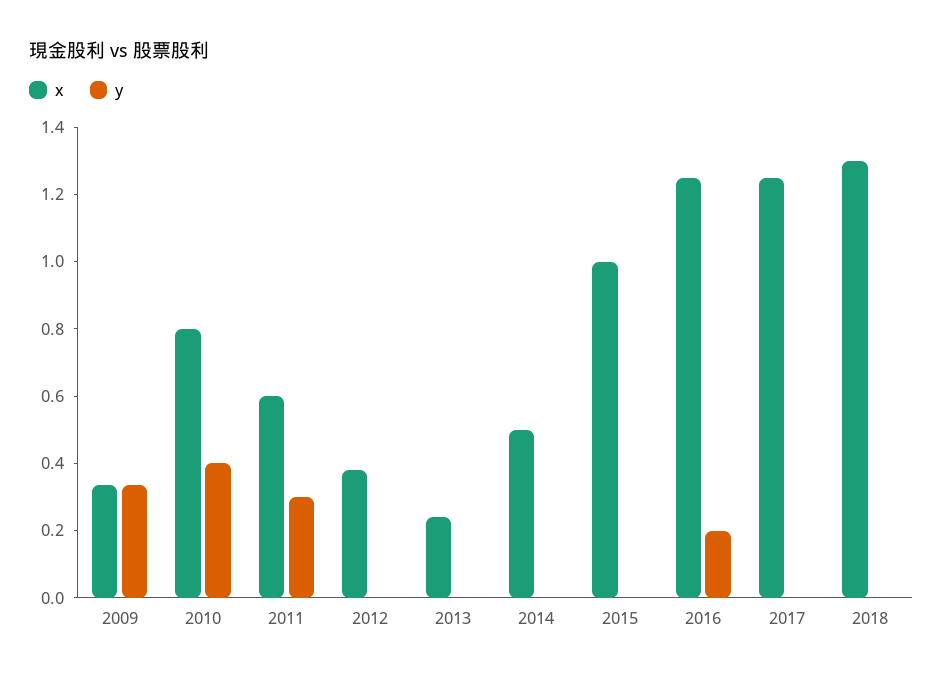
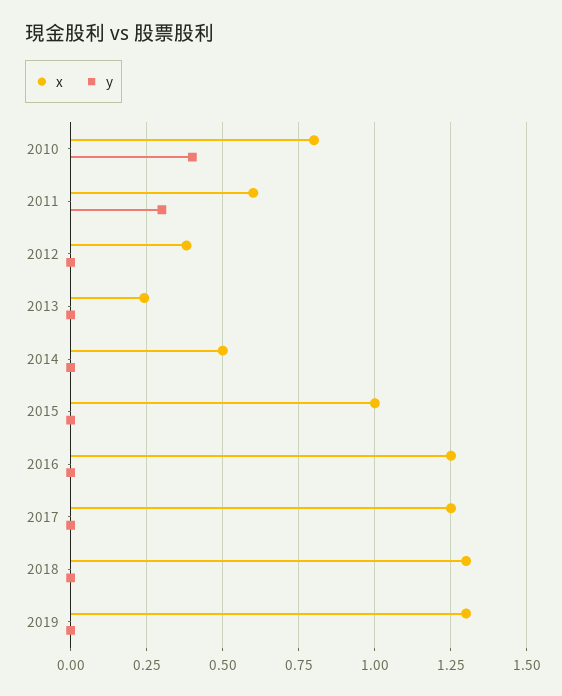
x, 2009: 0.35 -> none
y, 2009: 0.35 -> none
y, 2016: 0.2 -> 0
x, 2019: none -> 1.3
y, 2019: none -> 0

